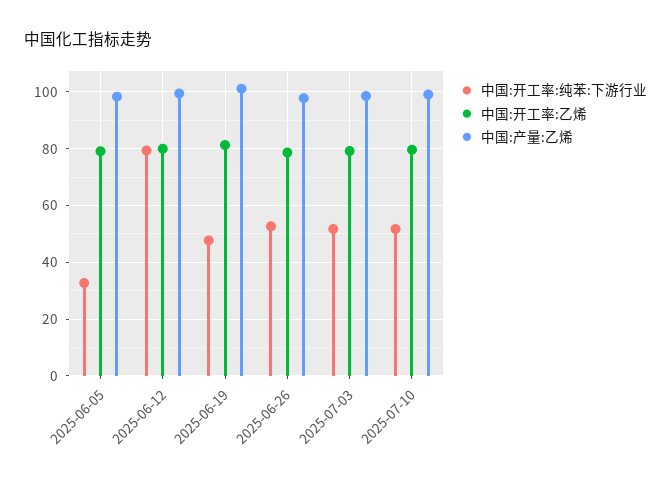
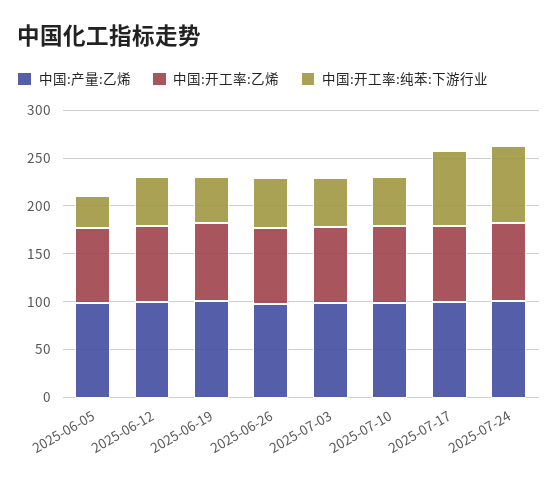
中国:开工率:纯苯:下游行业, 2025-06-12: 80 -> 50
中国:产量:乙烯, 2025-07-17: none -> 100
中国:开工率:乙烯, 2025-07-17: none -> 80
中国:开工率:纯苯:下游行业, 2025-07-17: none -> 80
中国:产量:乙烯, 2025-07-24: none -> 100
中国:开工率:乙烯, 2025-07-24: none -> 80
中国:开工率:纯苯:下游行业, 2025-07-24: none -> 80

